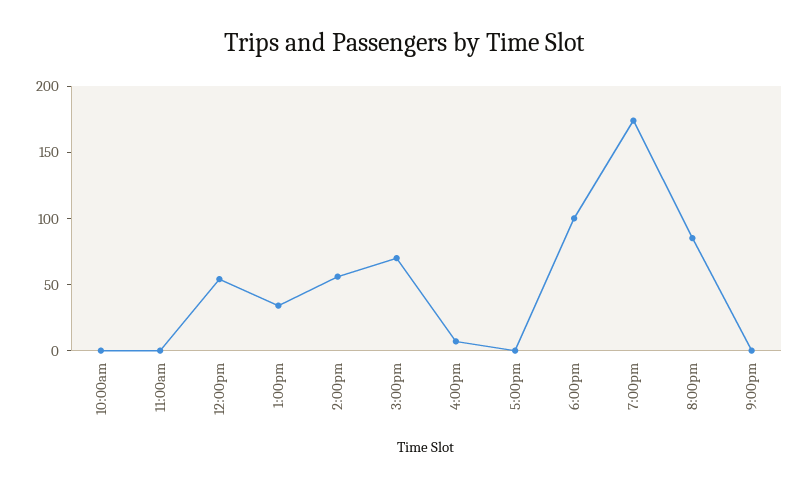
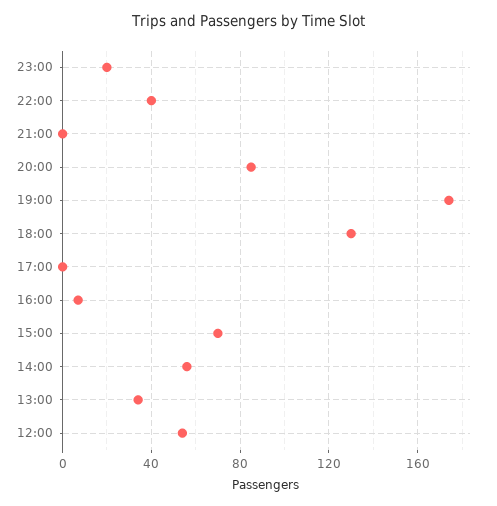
10:00am: 0 -> none
11:00am: 0 -> none
6:00pm: 100 -> 130
23:00: none -> 20
22:00: none -> 40

